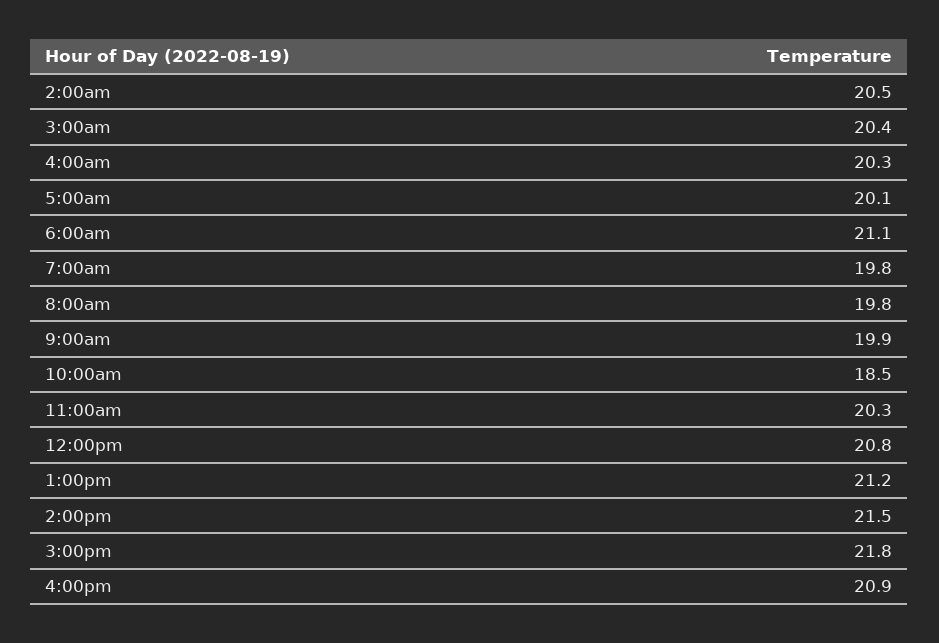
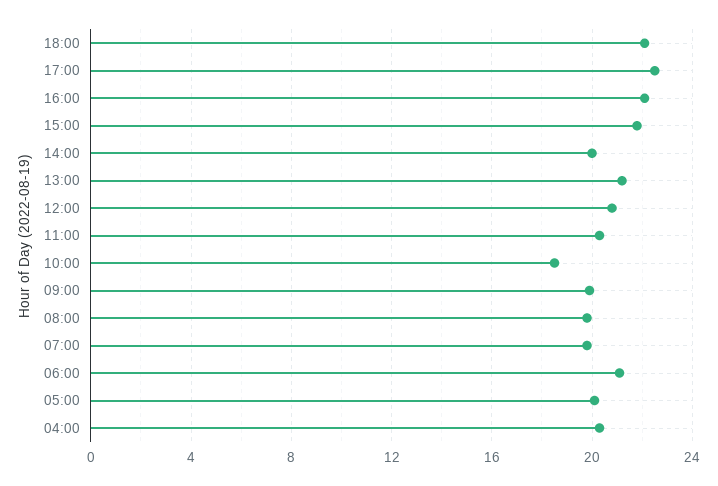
2:00am: 20.5 -> none
3:00am: 20.4 -> none
2:00pm: 21.5 -> 20
4:00pm: 20.9 -> 22
18:00: none -> 22
17:00: none -> 22.5

